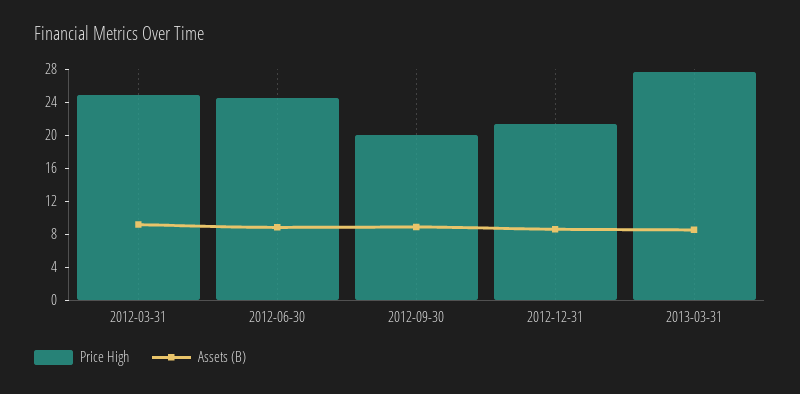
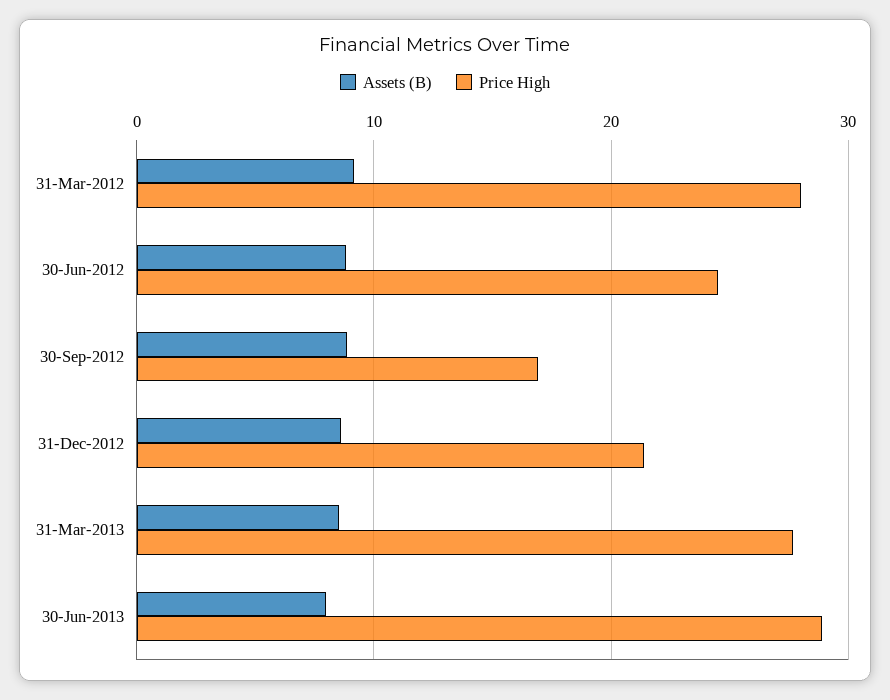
Price High, 2012-03-31: 25 -> 28
Price High, 2012-09-30: 20 -> 17
Assets (B), 30-Jun-2013: none -> 8
Price High, 30-Jun-2013: none -> 29

